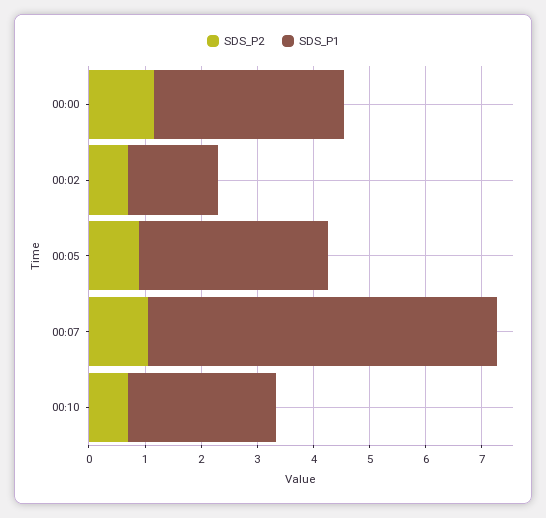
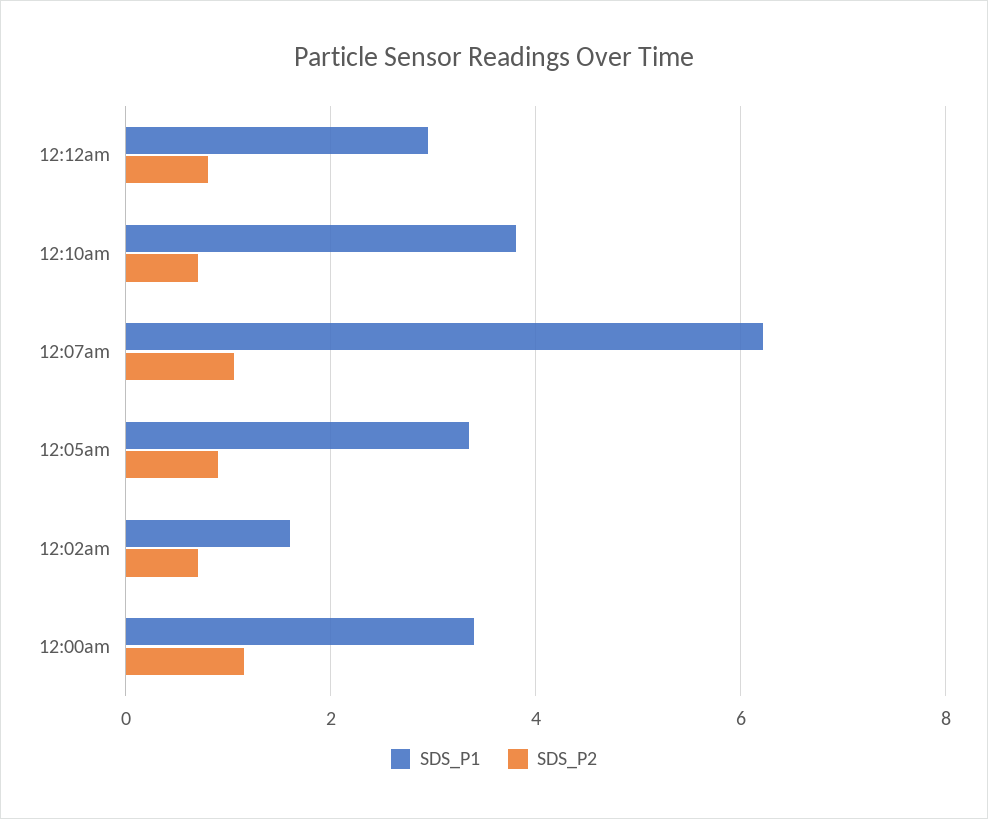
SDS_P1, 00:10: 2.6 -> 3.8
SDS_P1, 12:12am: none -> 3
SDS_P2, 12:12am: none -> 0.8

